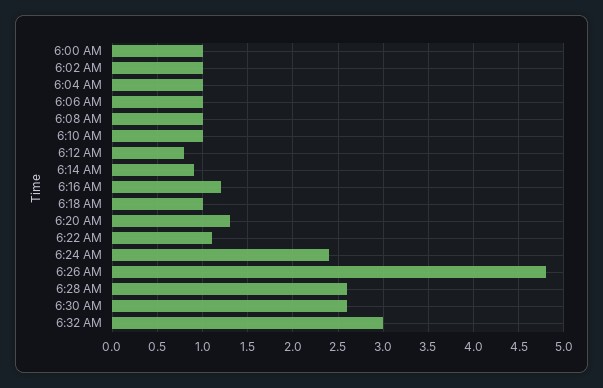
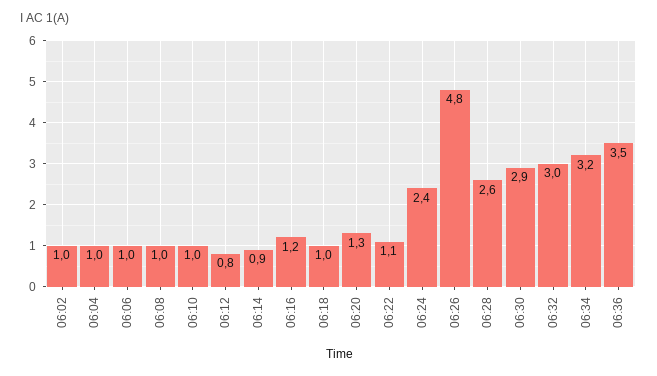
6:00 AM: 1 -> none
6:30 AM: 2.6 -> 2.9
06:34: none -> 3.2
06:36: none -> 3.5

